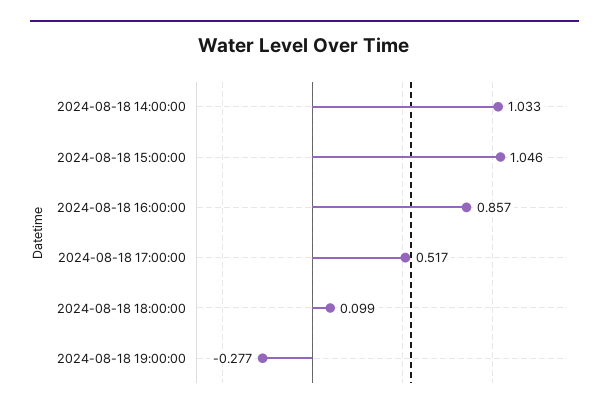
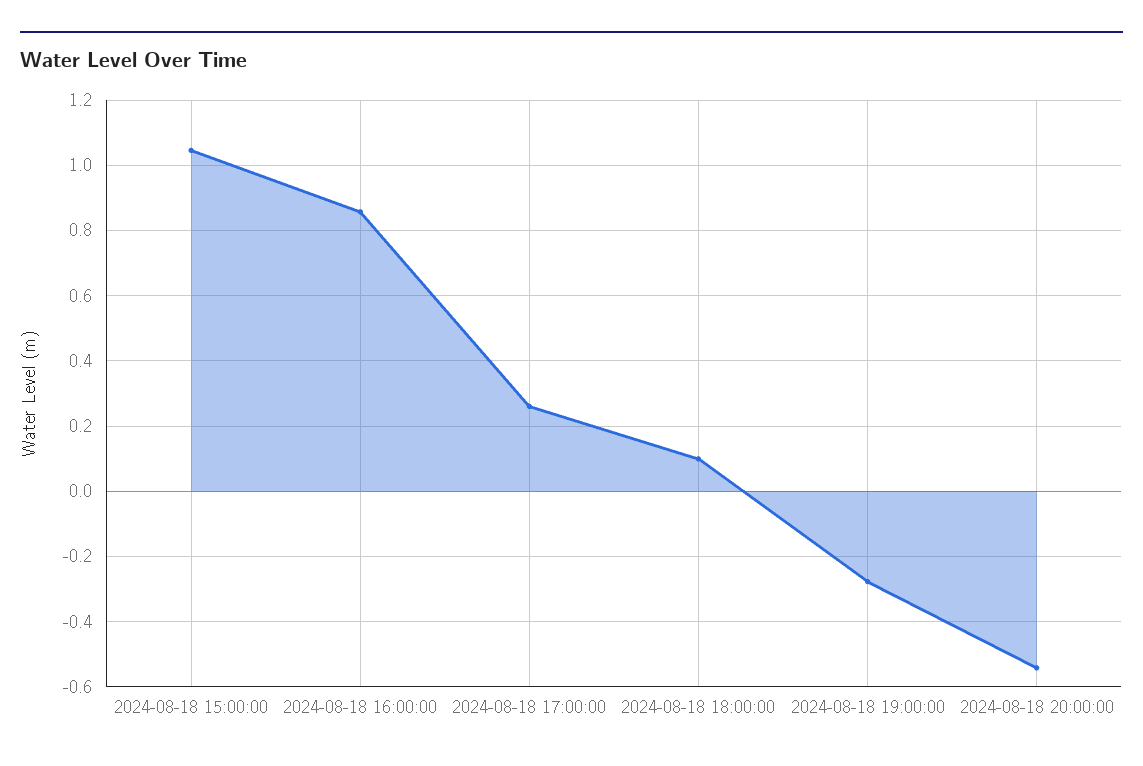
2024-08-18 14:00:00: 1.033 -> none
2024-08-18 17:00:00: 0.517 -> 0.26
2024-08-18 20:00:00: none -> -0.54

